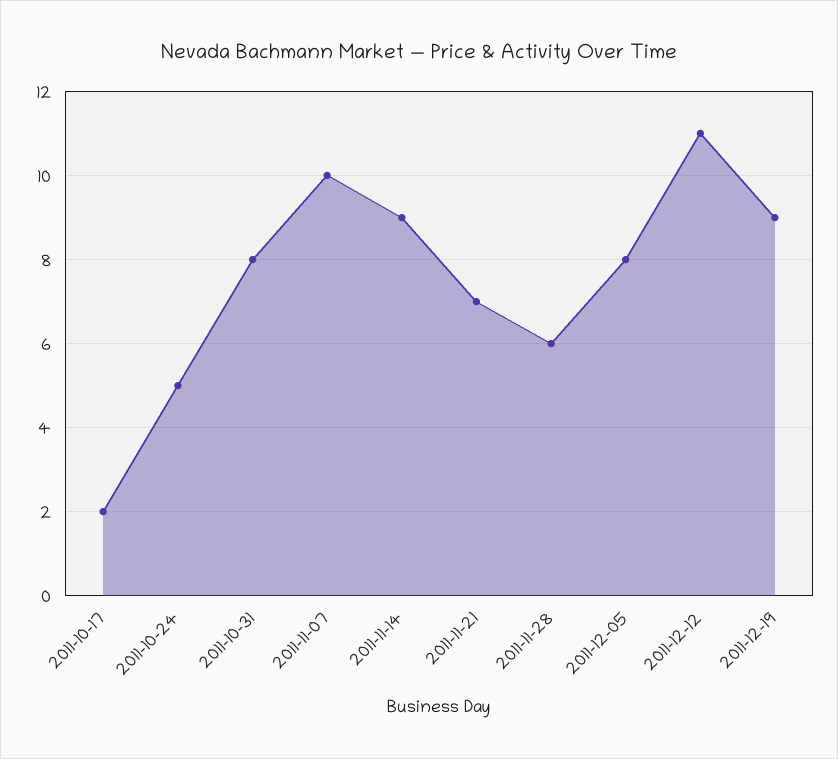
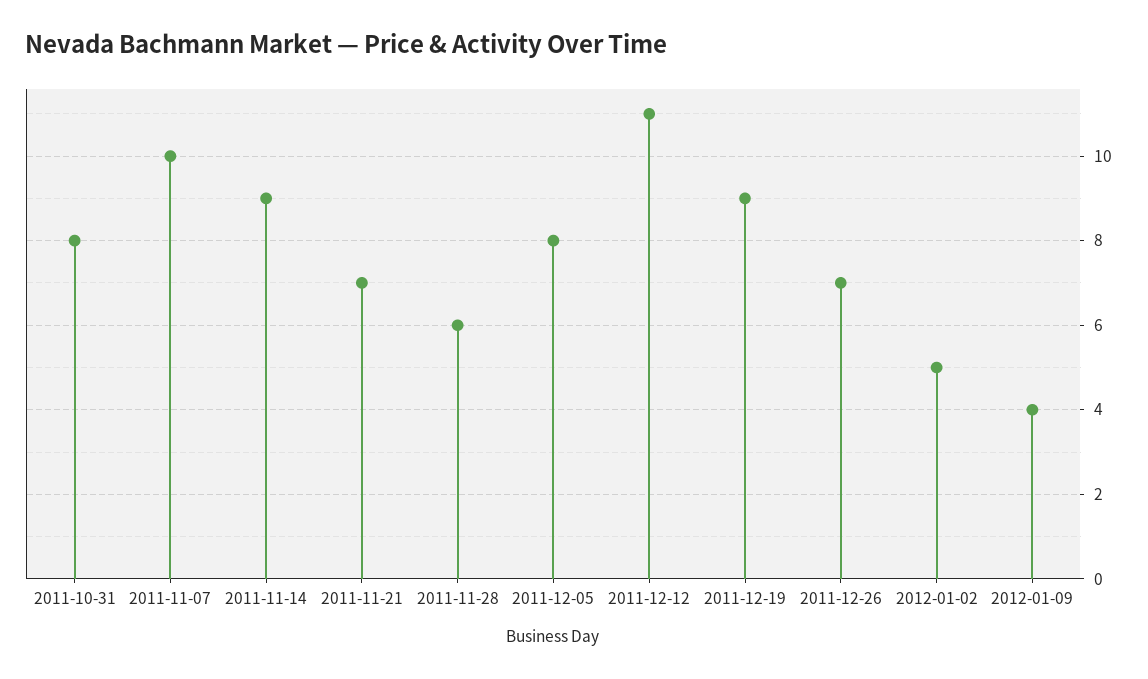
2011-10-17: 2 -> none
2011-10-24: 5 -> none
2011-12-26: none -> 7
2012-01-02: none -> 5
2012-01-09: none -> 4

